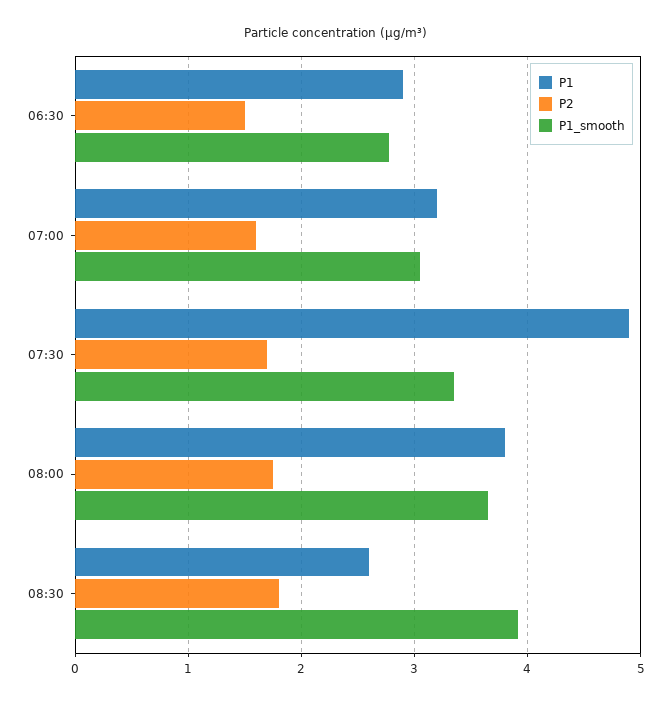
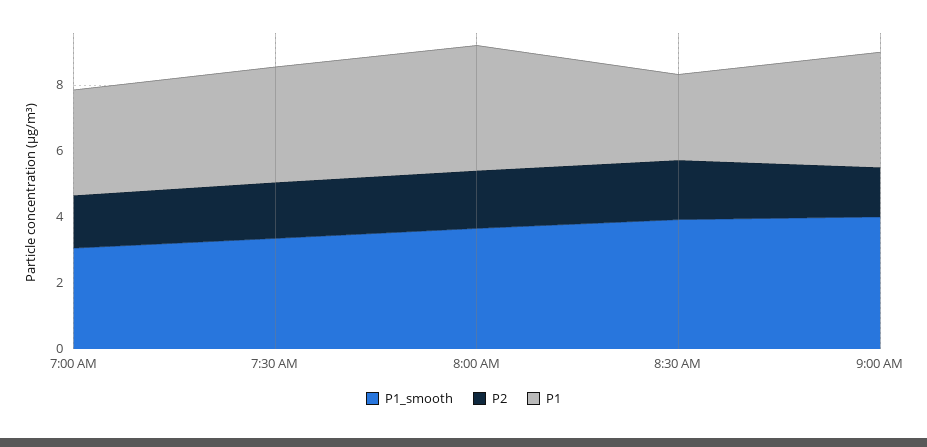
P1, 06:30: 2.9 -> none
P2, 06:30: 1.5 -> none
P1_smooth, 06:30: 2.8 -> none
P1, 07:30: 4.9 -> 3.5
P1_smooth, 9:00 AM: none -> 4
P2, 9:00 AM: none -> 1.5
P1, 9:00 AM: none -> 3.5

